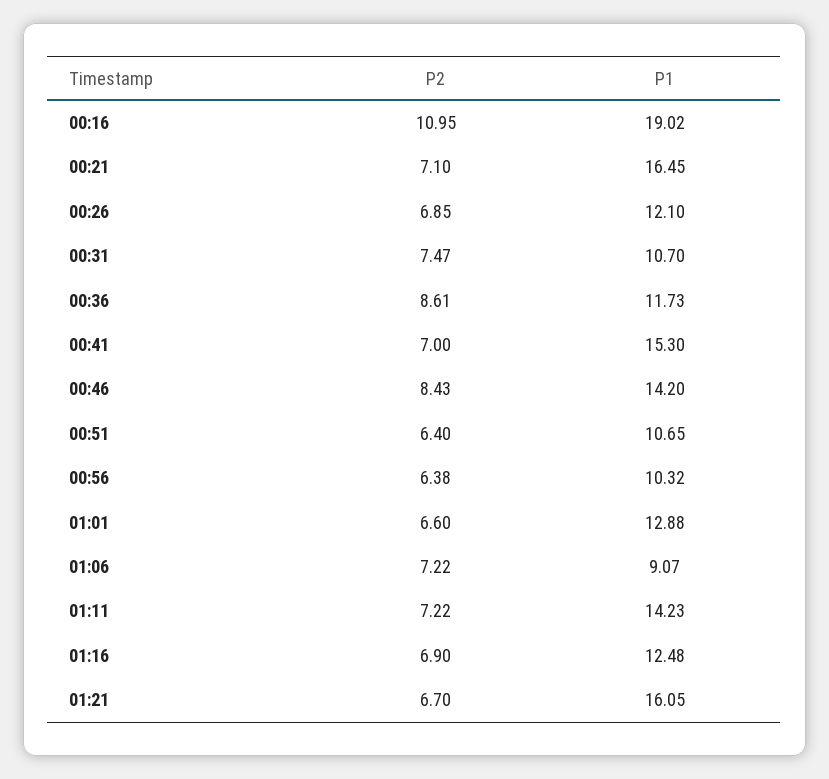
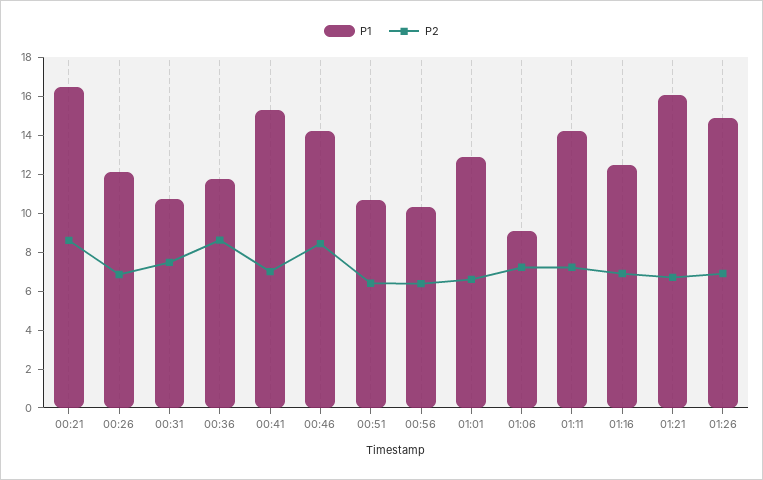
P2, 00:16: 10.95 -> none
P1, 00:16: 19.02 -> none
P2, 00:21: 7.1 -> 8.5
P1, 01:26: none -> 15
P2, 01:26: none -> 7

